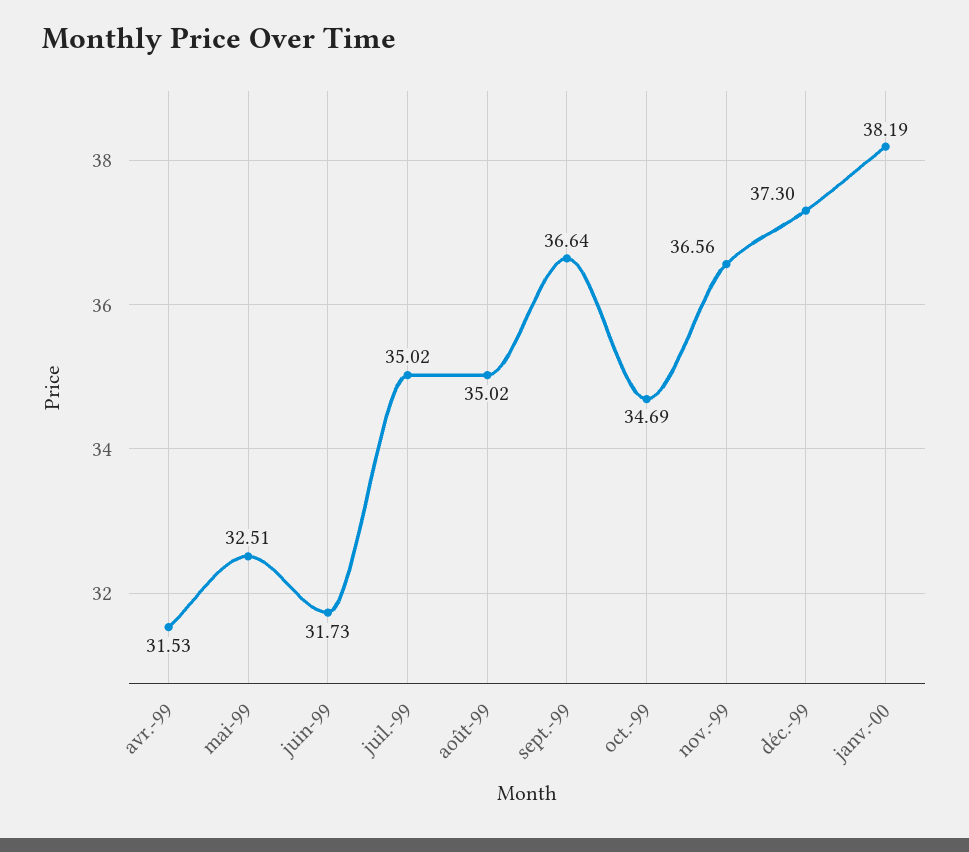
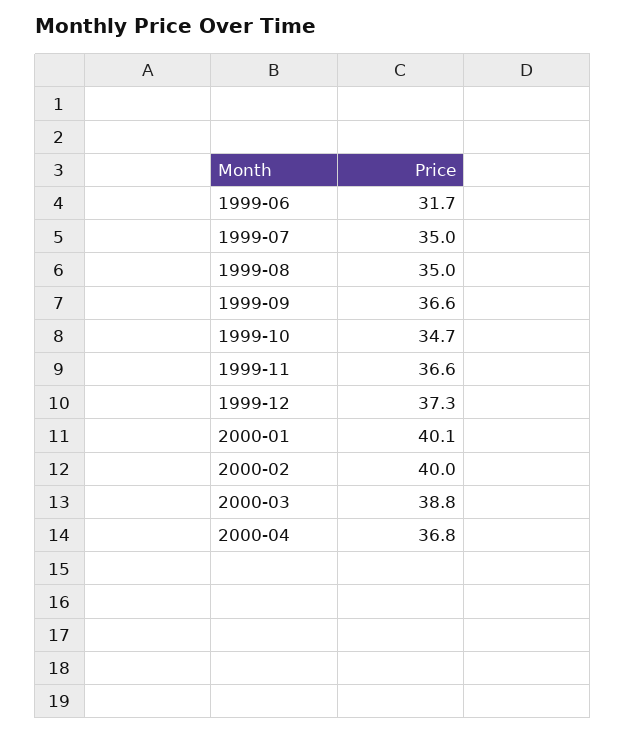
avr.-99: 31.53 -> none
mai-99: 32.51 -> none
janv.-00: 38.19 -> 40.1
2000-02: none -> 40
2000-03: none -> 38.8
2000-04: none -> 36.8

